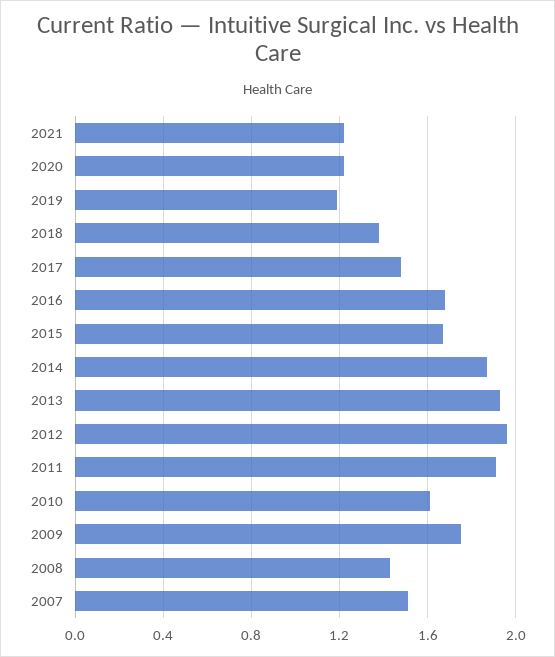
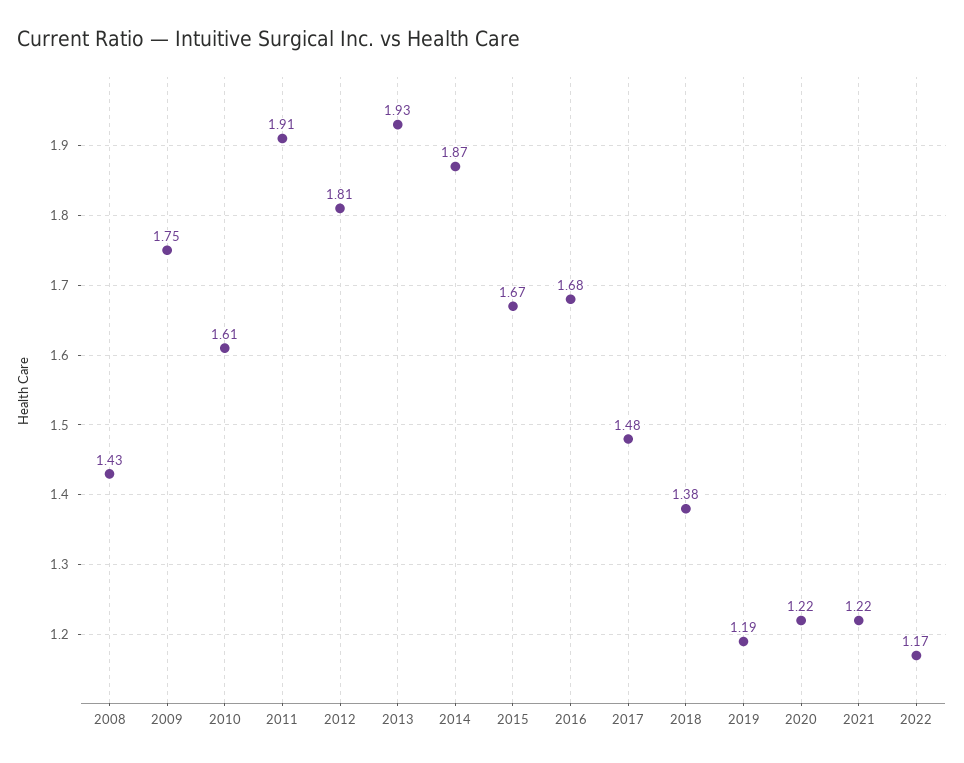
2012: 1.95 -> 1.81
2007: 1.5 -> none
2022: none -> 1.17

